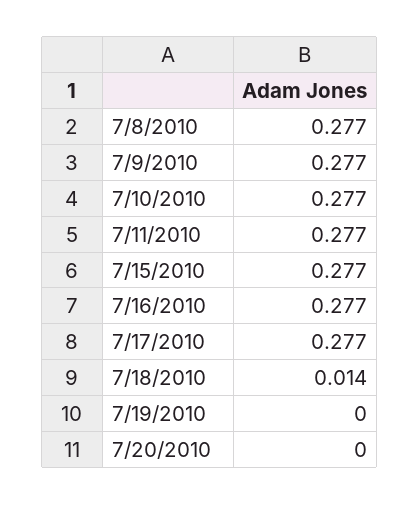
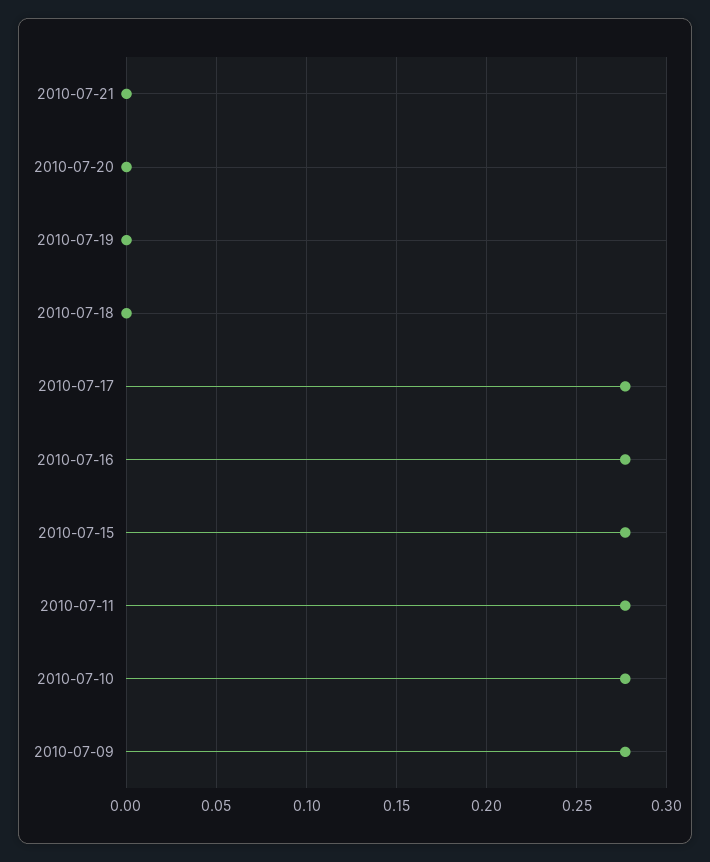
7/8/2010: 0.277 -> none
7/18/2010: 0.014 -> 0
2010-07-21: none -> 0

